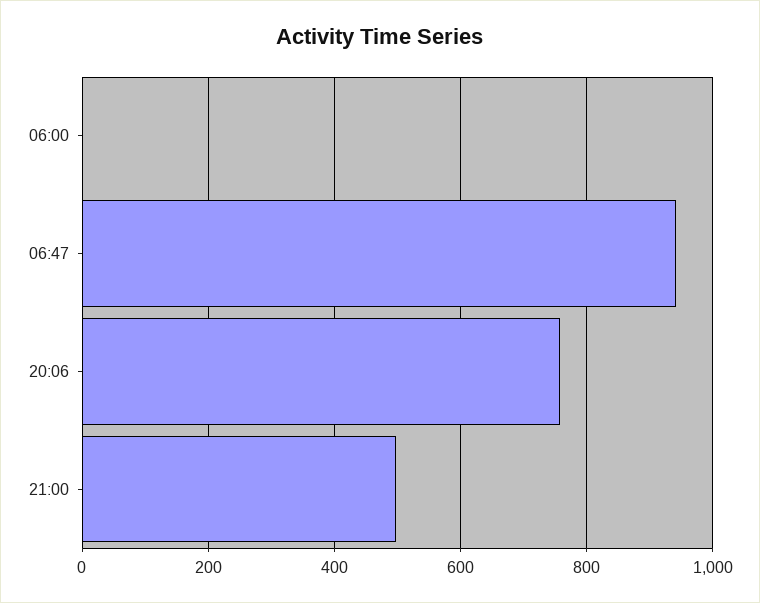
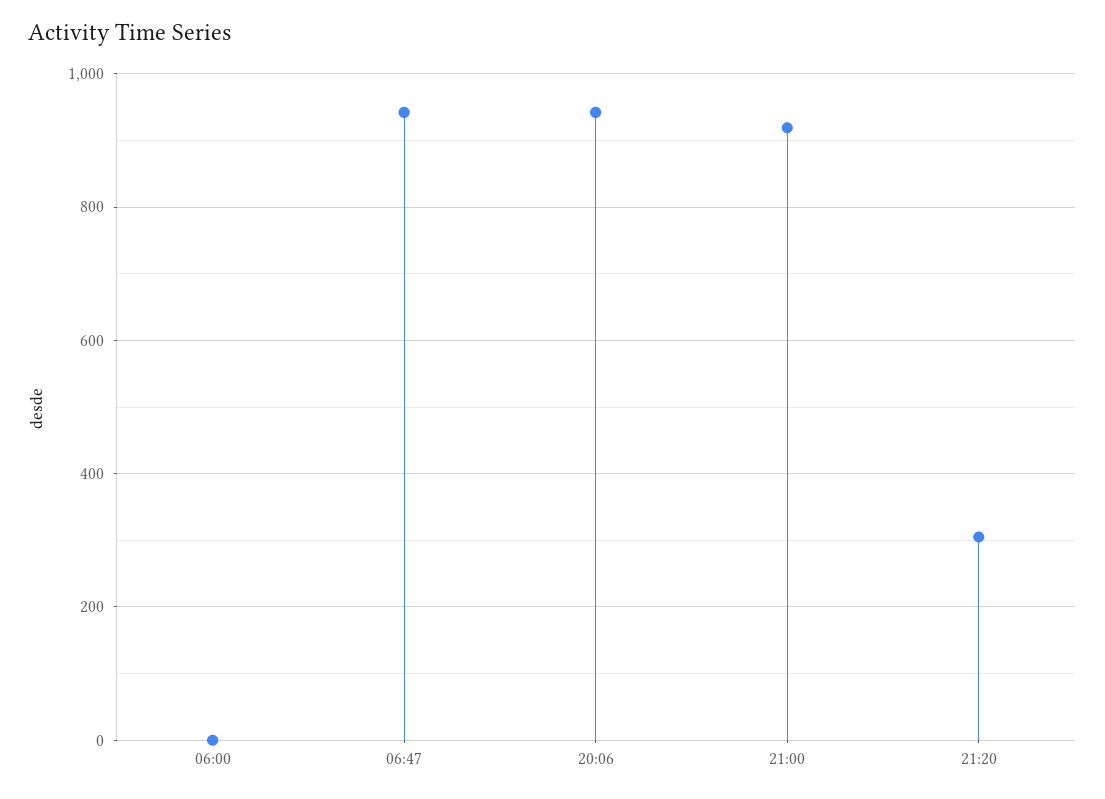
20:06: 760 -> 940
21:00: 500 -> 920
21:20: none -> 300

